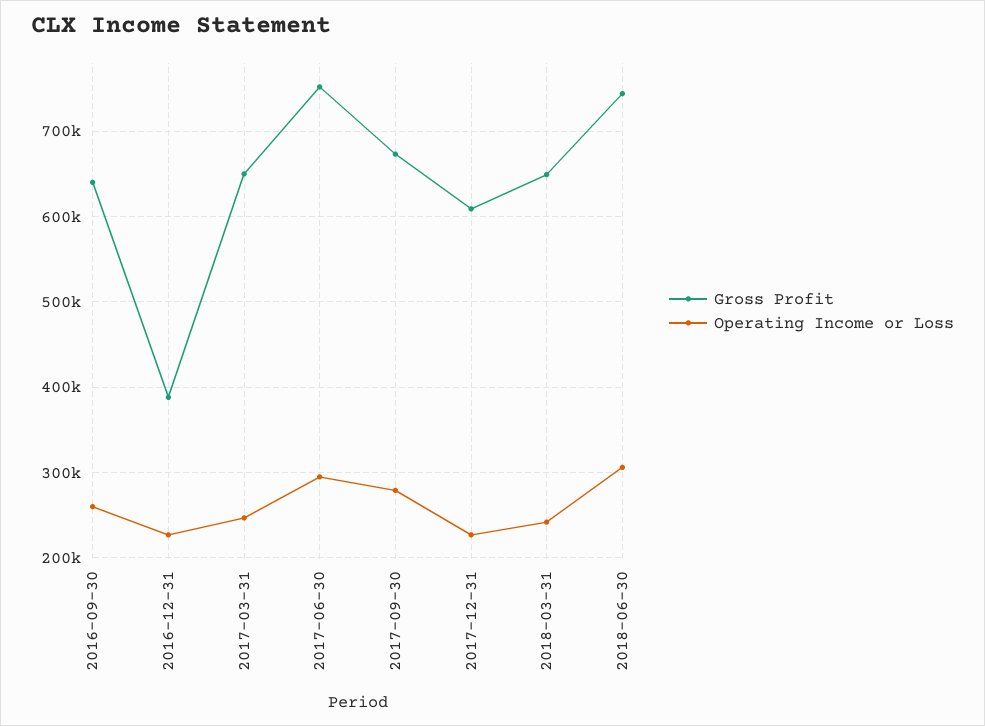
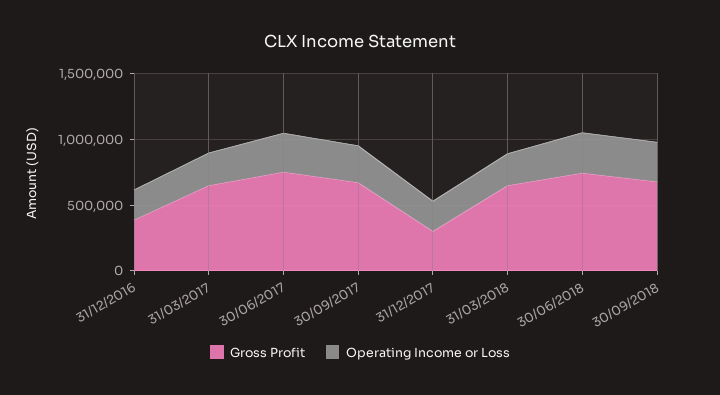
Gross Profit, 2016-09-30: 640000 -> none
Operating Income or Loss, 2016-09-30: 260000 -> none
Gross Profit, 2017-12-31: 610000 -> 300000
Gross Profit, 30/09/2018: none -> 700000
Operating Income or Loss, 30/09/2018: none -> 300000

